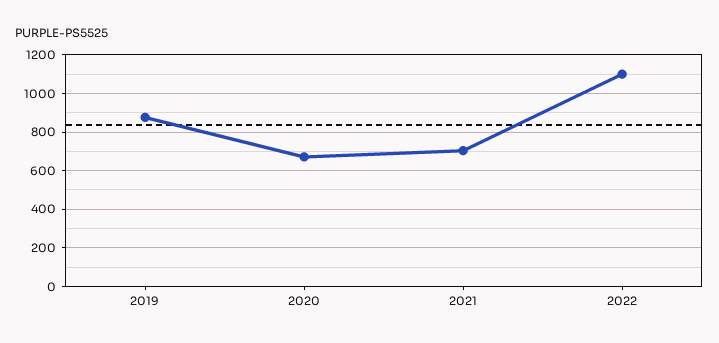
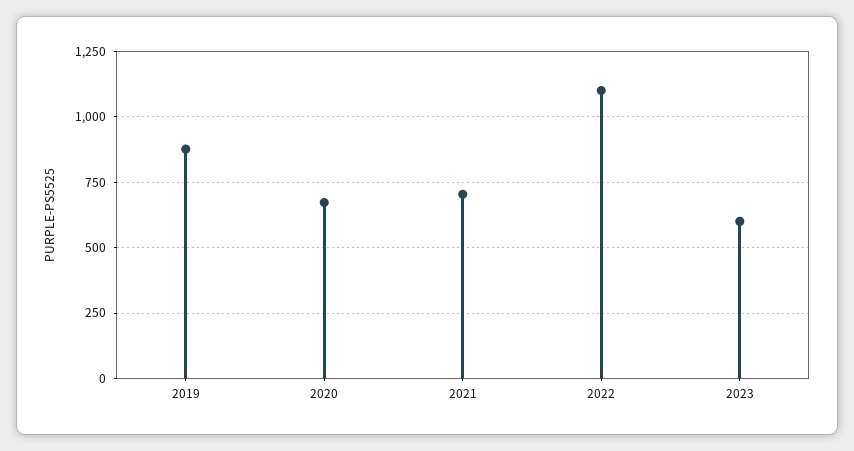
2023: none -> 600

